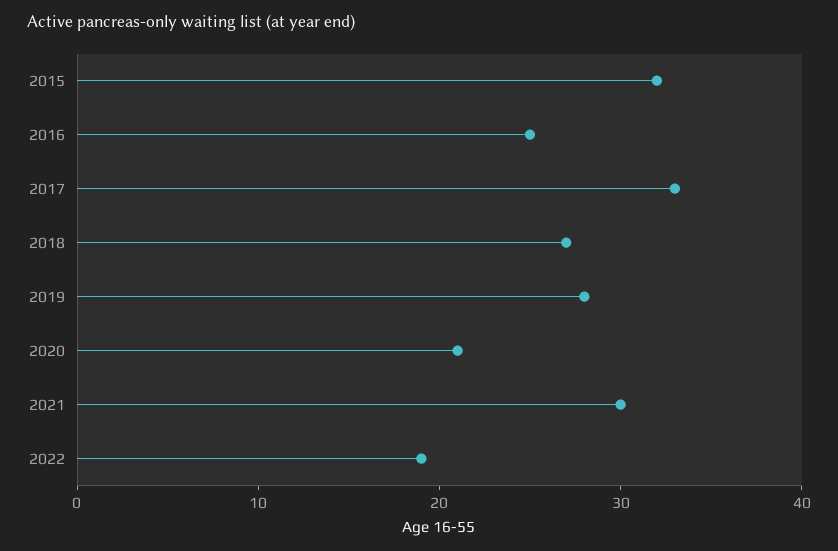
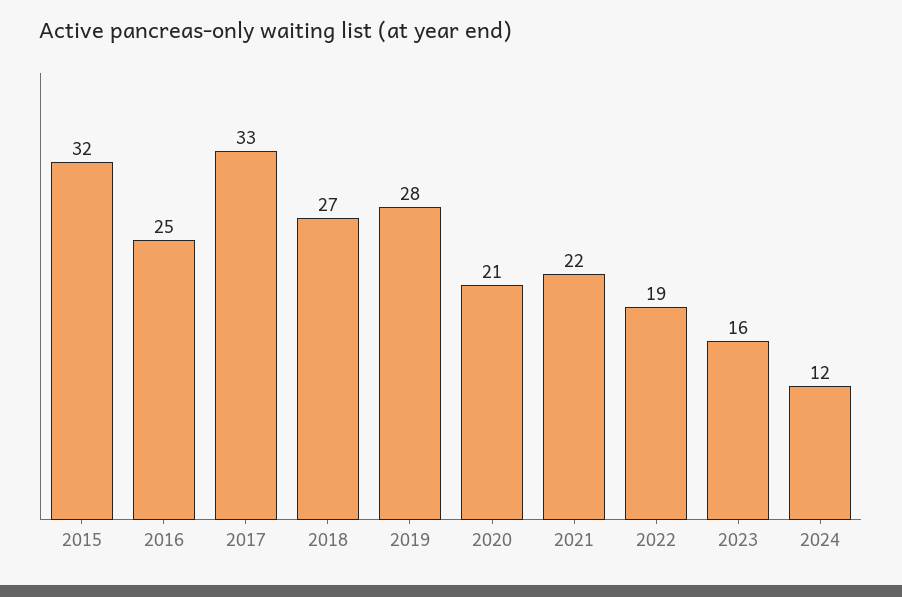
2021: 30 -> 22
2023: none -> 16
2024: none -> 12

